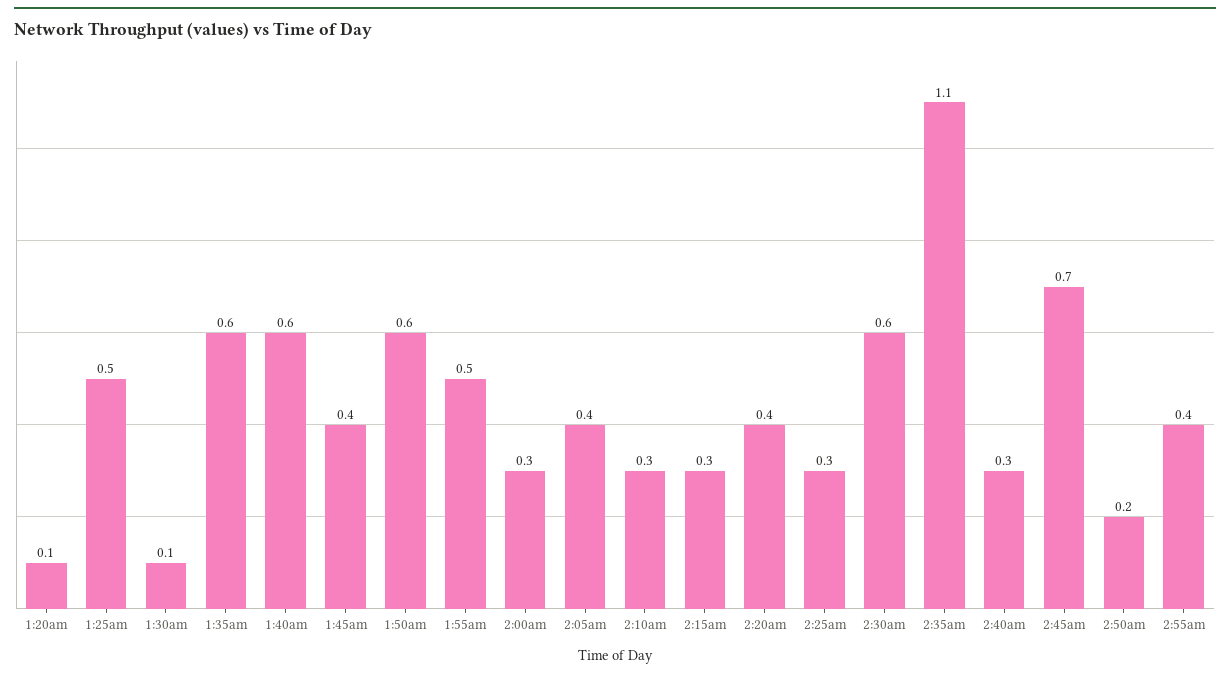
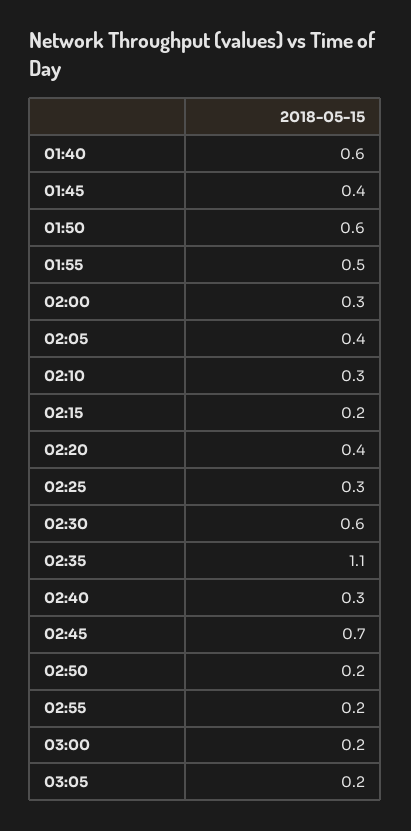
1:20am: 0.1 -> none
1:25am: 0.5 -> none
1:30am: 0.1 -> none
1:35am: 0.6 -> none
2:15am: 0.3 -> 0.2
2:55am: 0.4 -> 0.2
03:00: none -> 0.2
03:05: none -> 0.2

